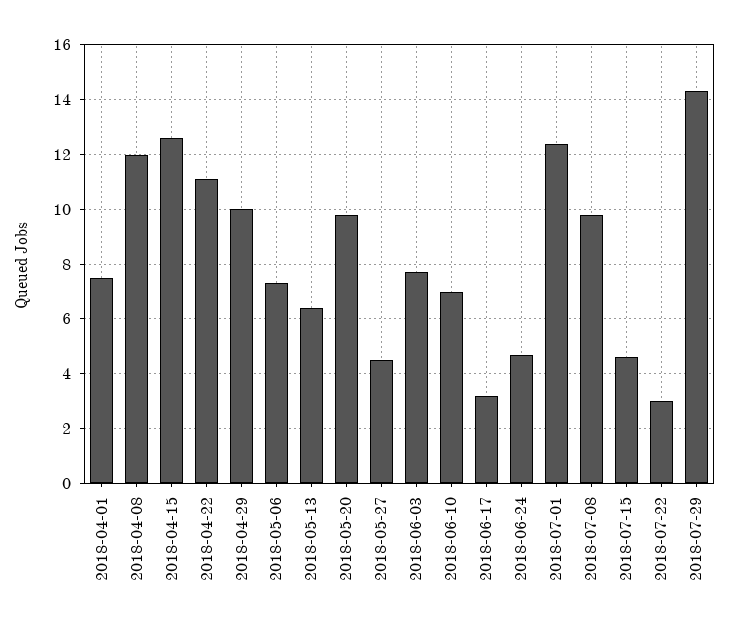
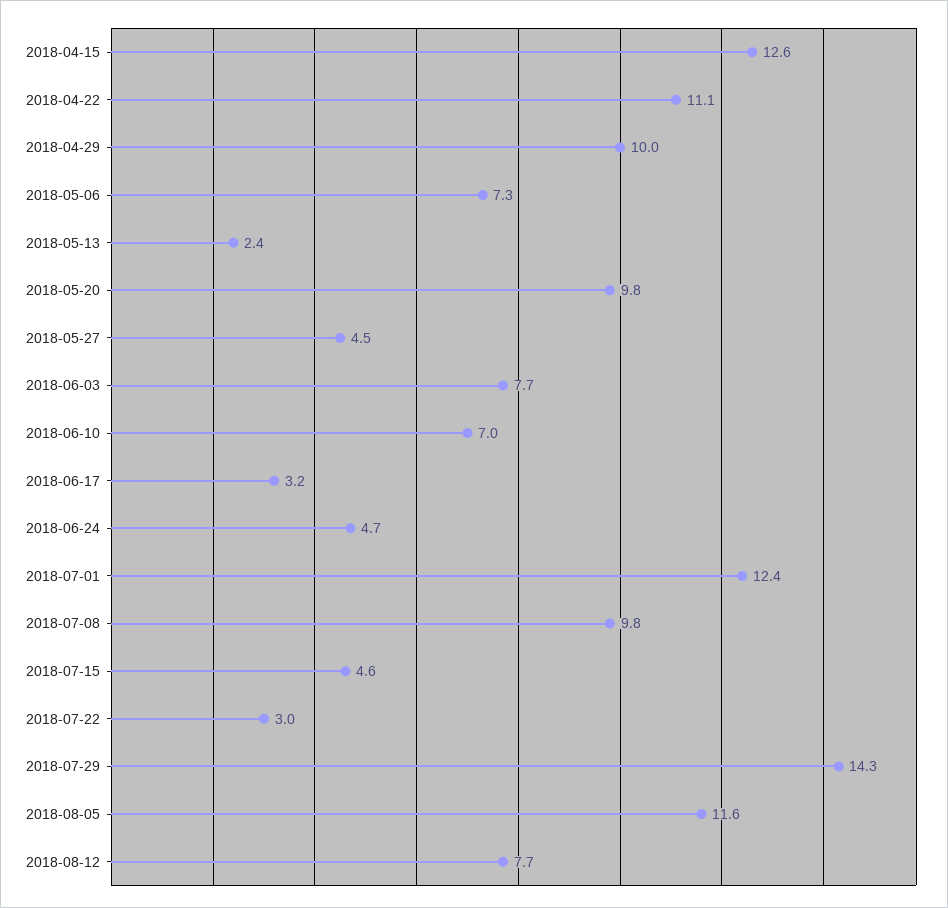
2018-04-01: 7.5 -> none
2018-04-08: 12 -> none
2018-05-13: 6.5 -> 2.4
2018-08-05: none -> 11.6
2018-08-12: none -> 7.7

